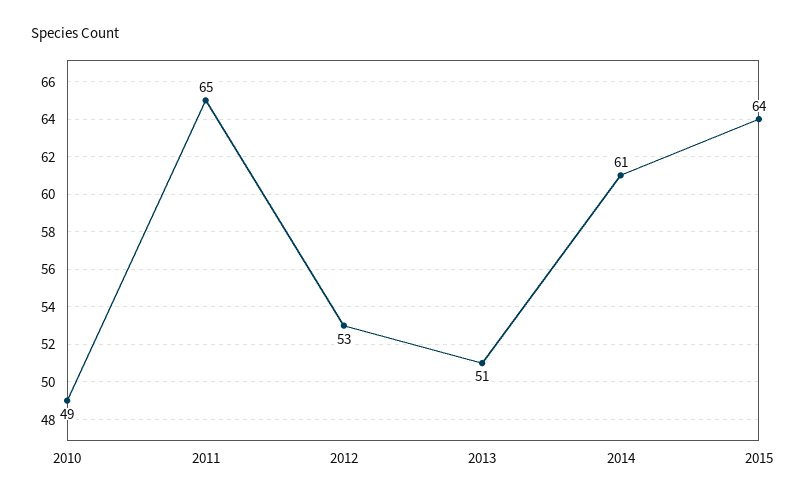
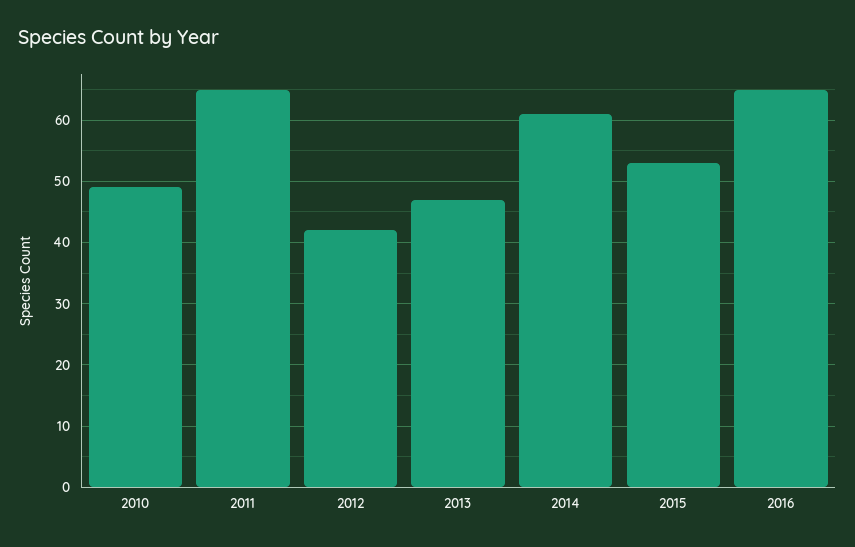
2012: 53 -> 42
2013: 51 -> 47
2015: 64 -> 53
2016: none -> 65

